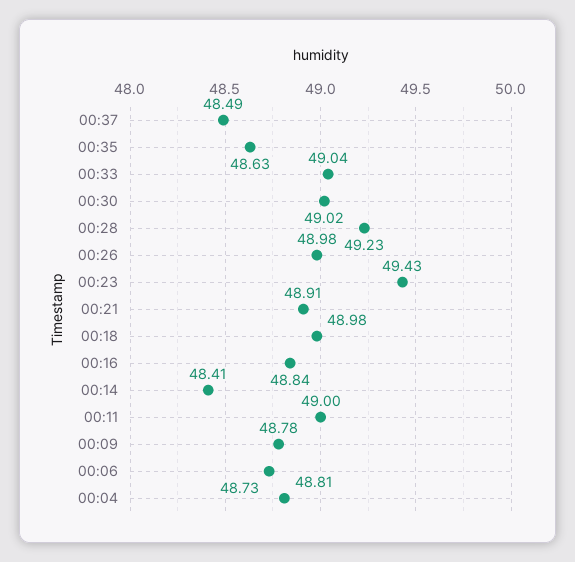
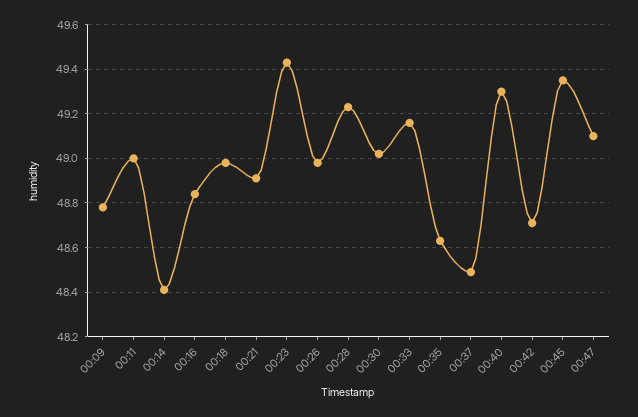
00:33: 49.04 -> 49.15
00:06: 48.73 -> none
00:04: 48.81 -> none
00:40: none -> 49.3
00:42: none -> 48.7
00:45: none -> 49.35
00:47: none -> 49.1

